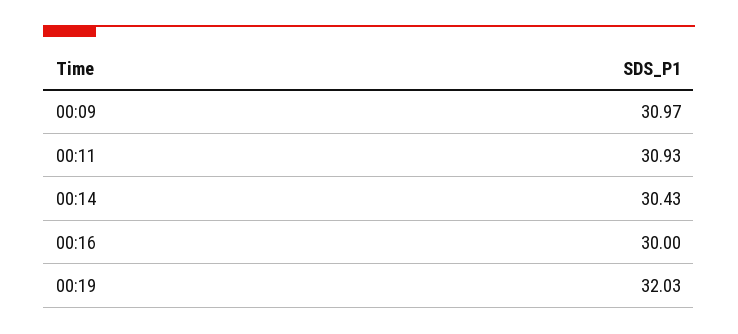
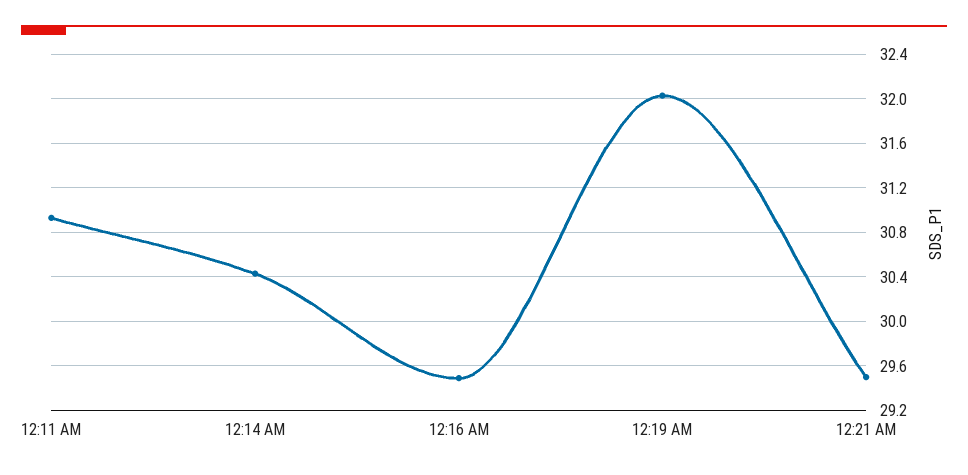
00:09: 30.97 -> none
00:16: 30 -> 29.5
12:21 AM: none -> 29.5

